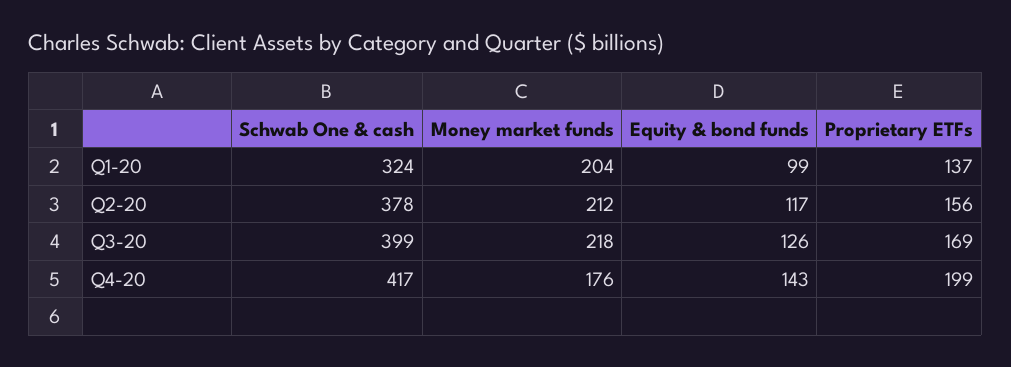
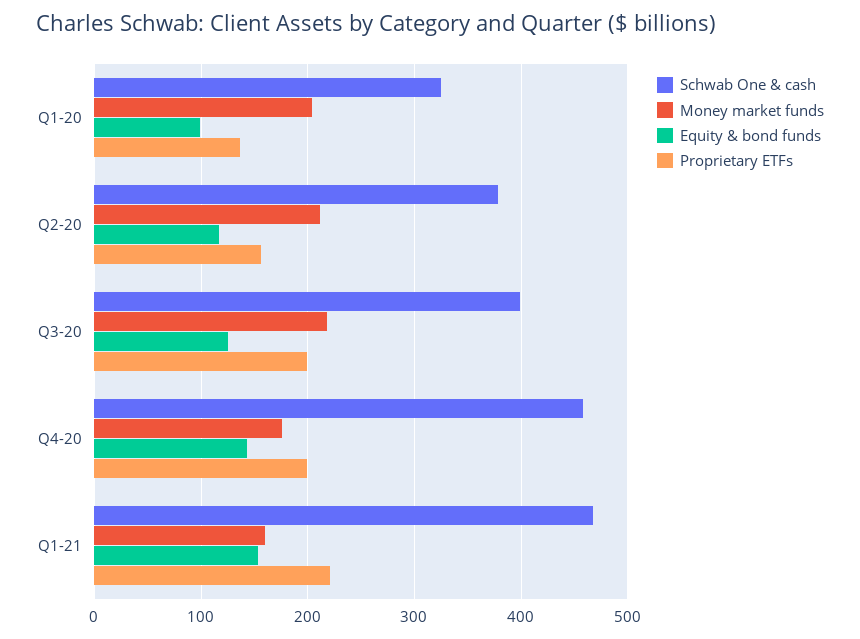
Proprietary ETFs, Q3-20: 169 -> 200
Schwab One & cash, Q4-20: 417 -> 460
Schwab One & cash, Q1-21: none -> 470
Money market funds, Q1-21: none -> 160
Equity & bond funds, Q1-21: none -> 150
Proprietary ETFs, Q1-21: none -> 220

